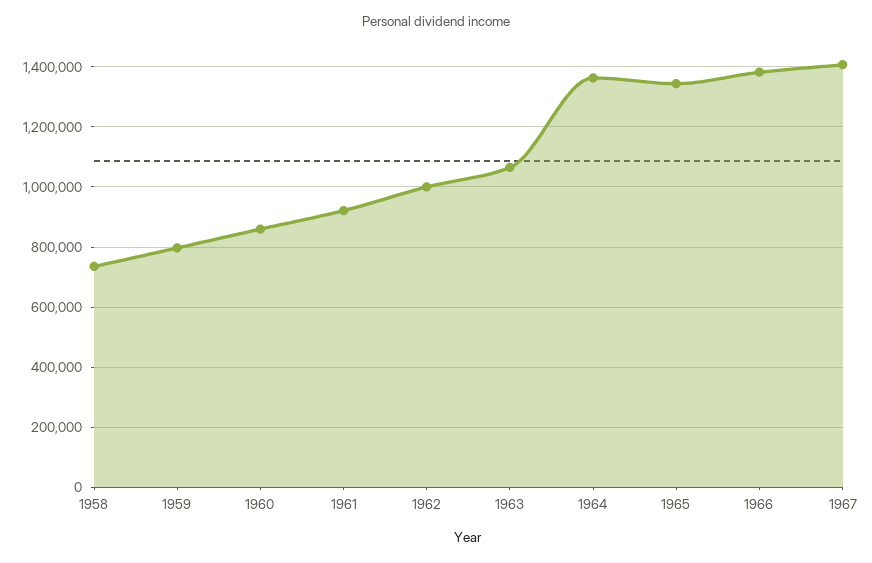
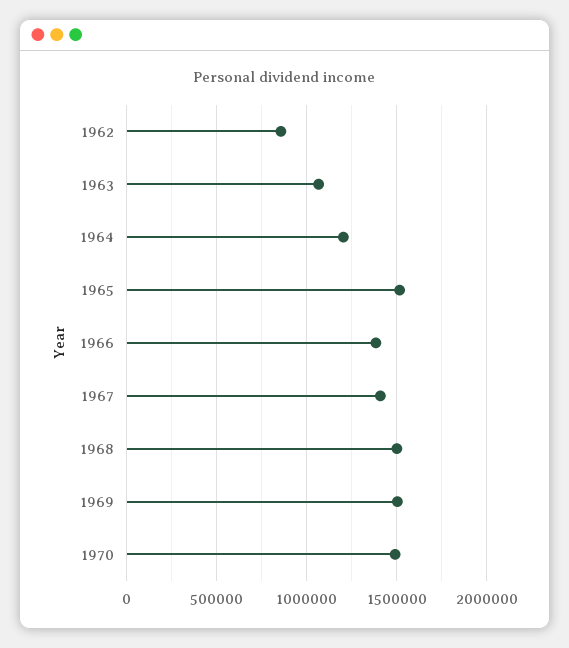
1958: 740000 -> none
1959: 800000 -> none
1960: 860000 -> none
1961: 920000 -> none
1962: 1000000 -> 850000
1964: 1360000 -> 1200000
1965: 1340000 -> 1500000
1968: none -> 1500000
1969: none -> 1500000
1970: none -> 1500000

